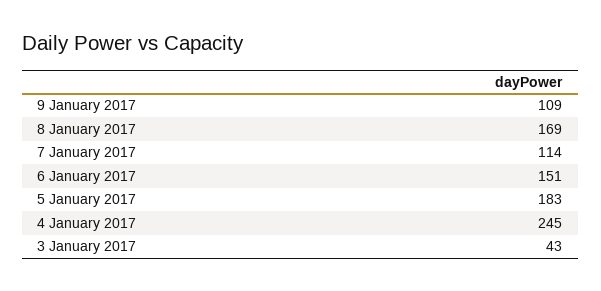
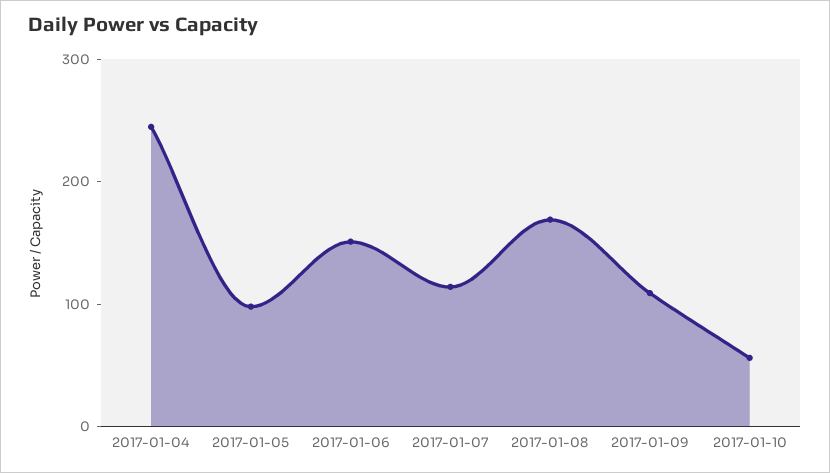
5 January 2017: 183 -> 100
3 January 2017: 43 -> none
2017-01-10: none -> 60

